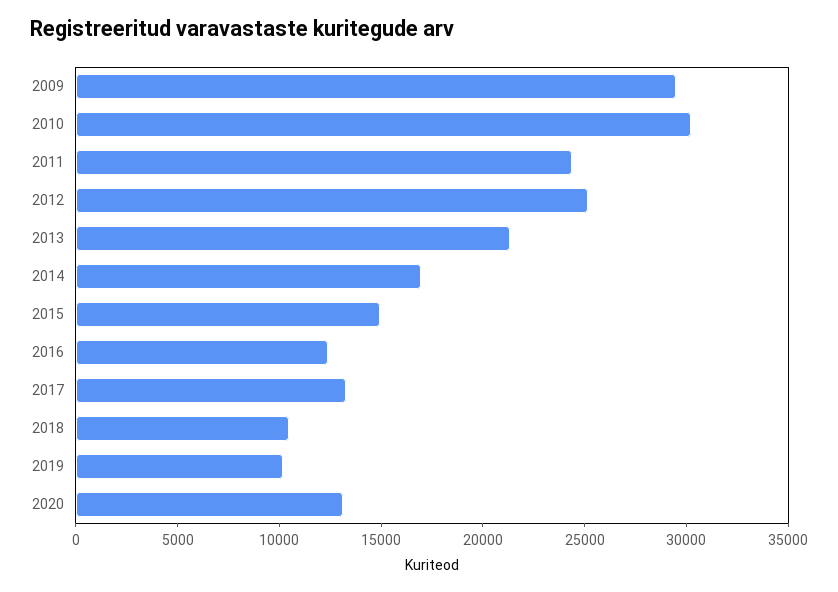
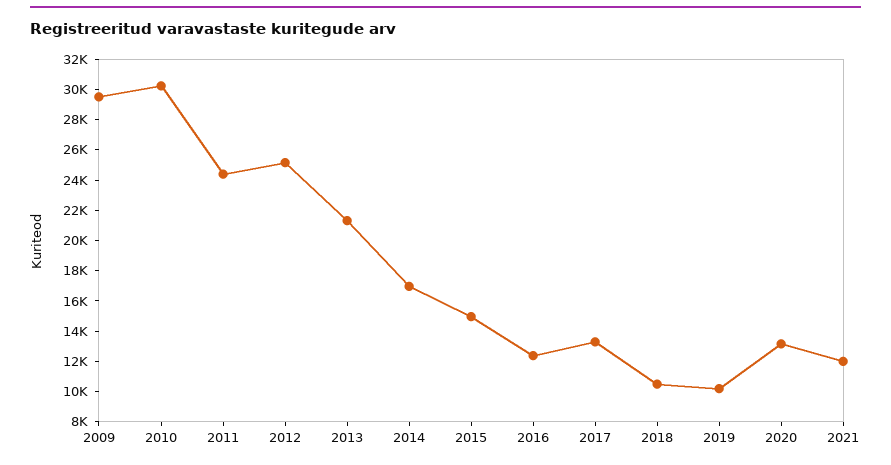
2021: none -> 12000

